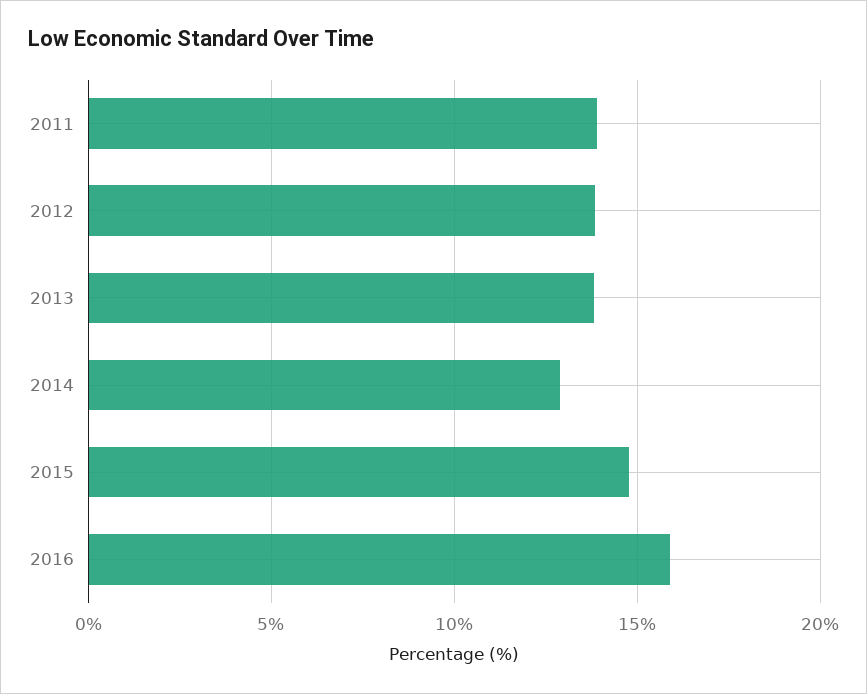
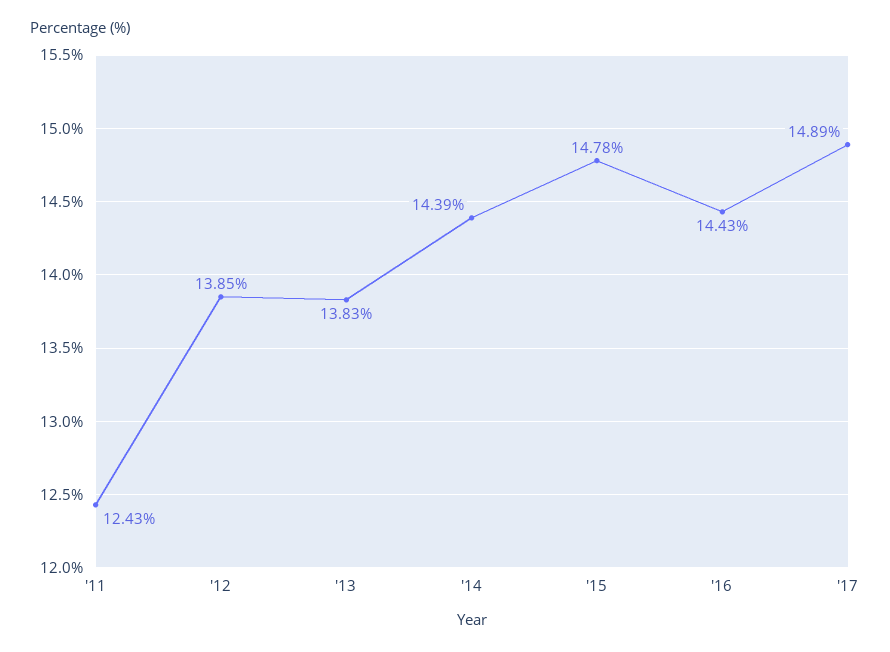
2011: 14 -> 12.43
2014: 13 -> 14.39
2016: 16 -> 14.43
'17: none -> 14.89

